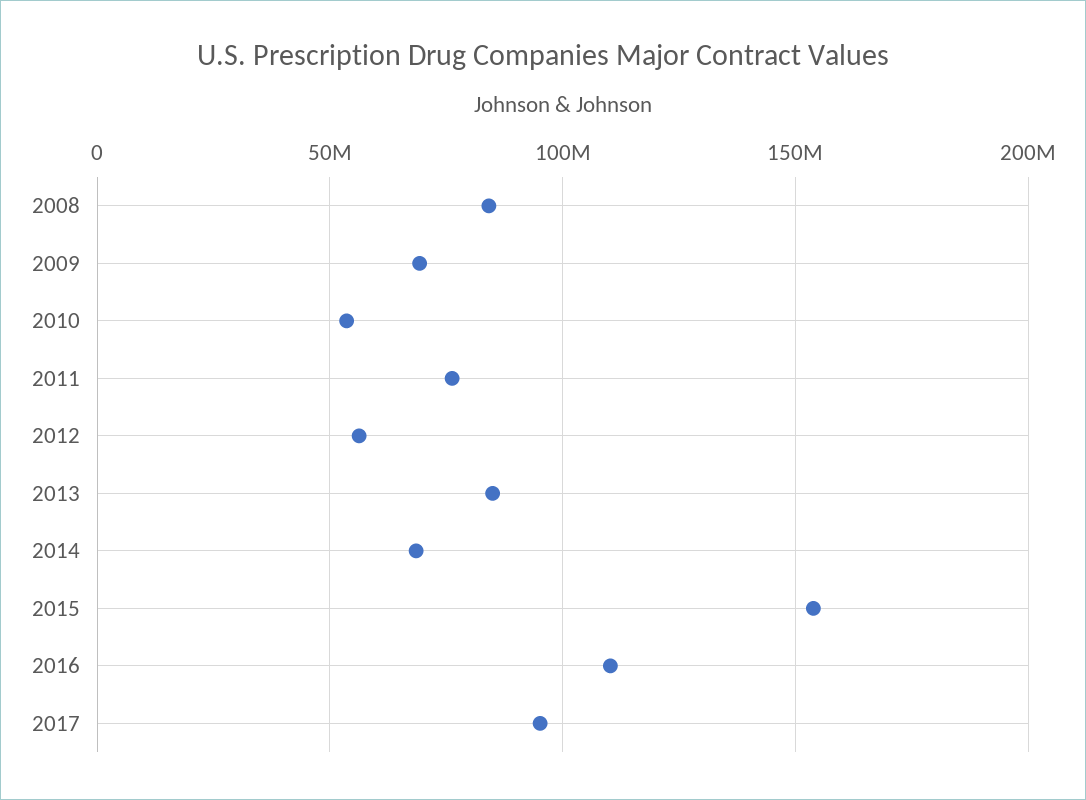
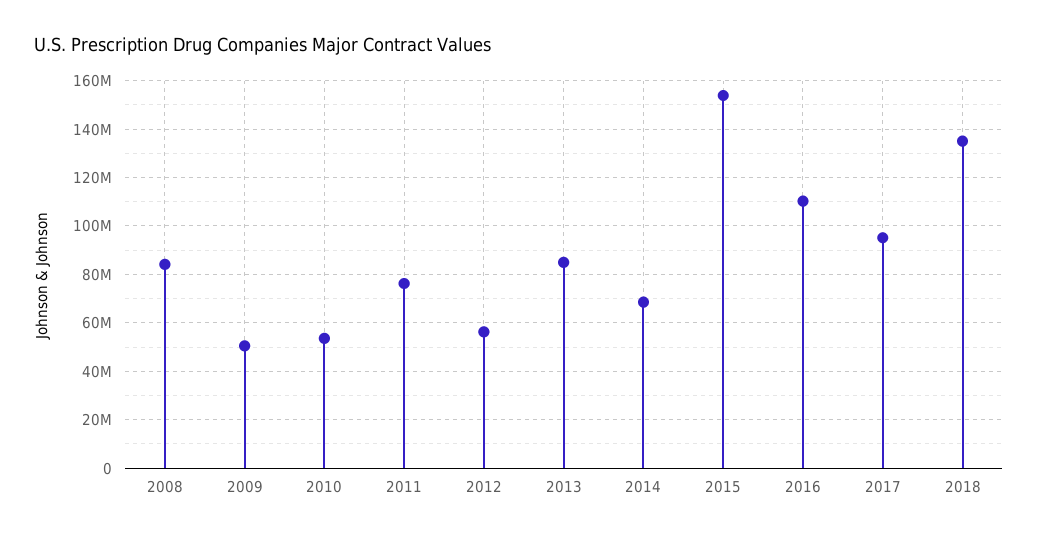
2009: 70000000 -> 50000000
2018: none -> 135000000

